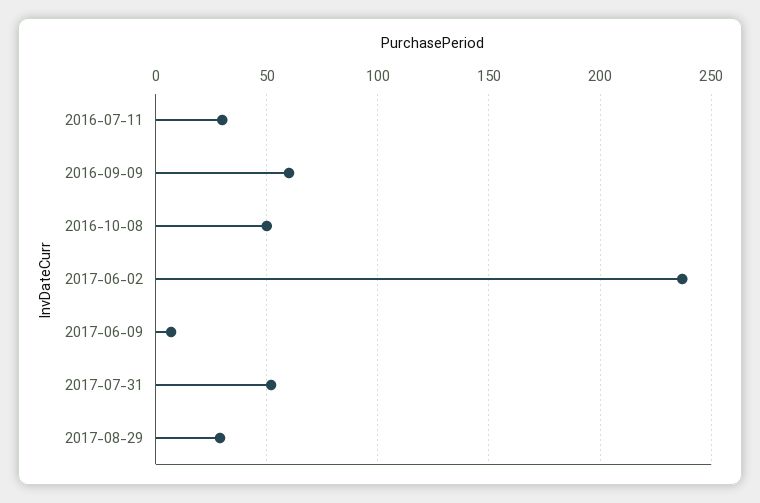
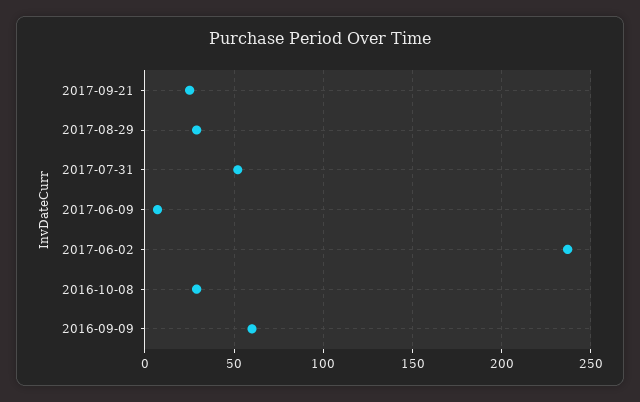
2016-07-11: 30 -> none
2016-10-08: 50 -> 30
2017-09-21: none -> 25

